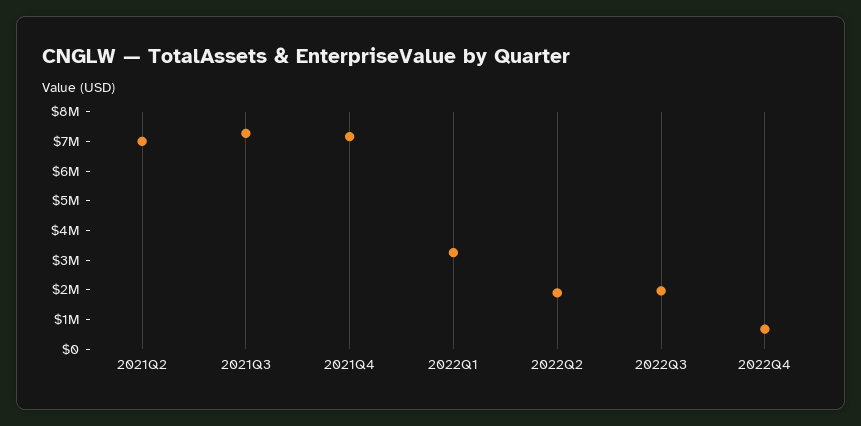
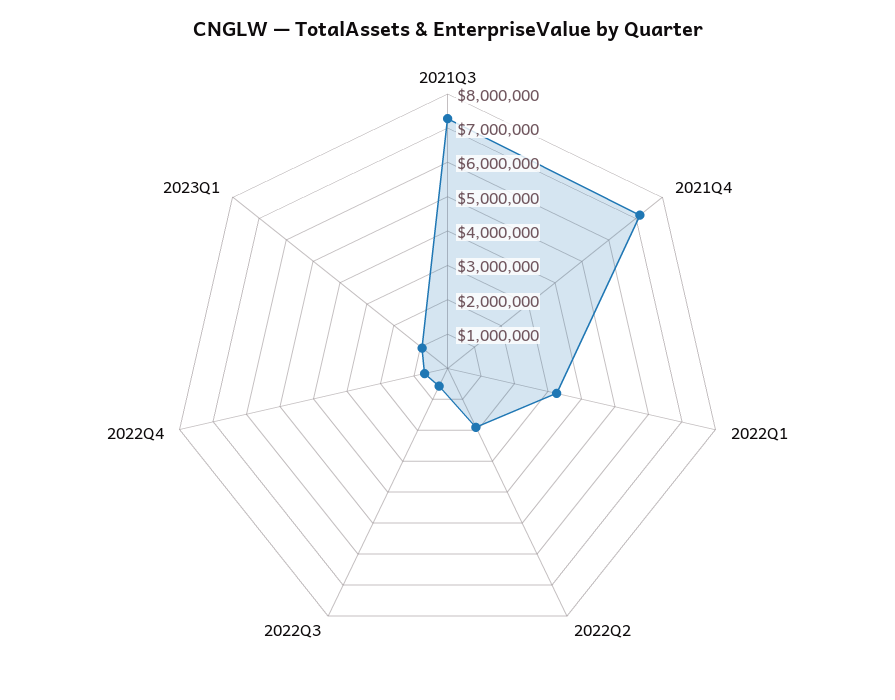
2021Q2: 7000000 -> none
2022Q3: 2000000 -> 500000
2023Q1: none -> 1000000

